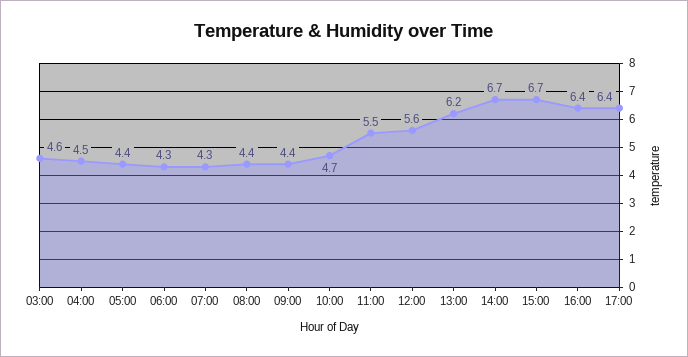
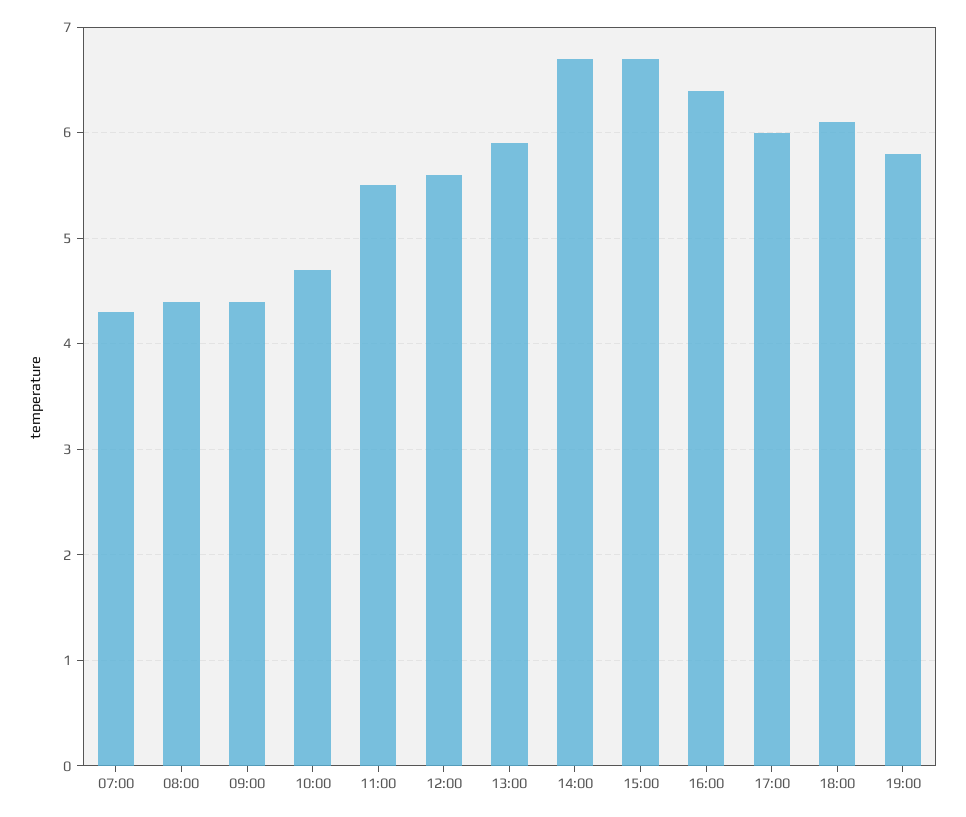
03:00: 4.6 -> none
04:00: 4.5 -> none
05:00: 4.4 -> none
06:00: 4.3 -> none
13:00: 6.2 -> 5.9
17:00: 6.4 -> 6
18:00: none -> 6.1
19:00: none -> 5.8

